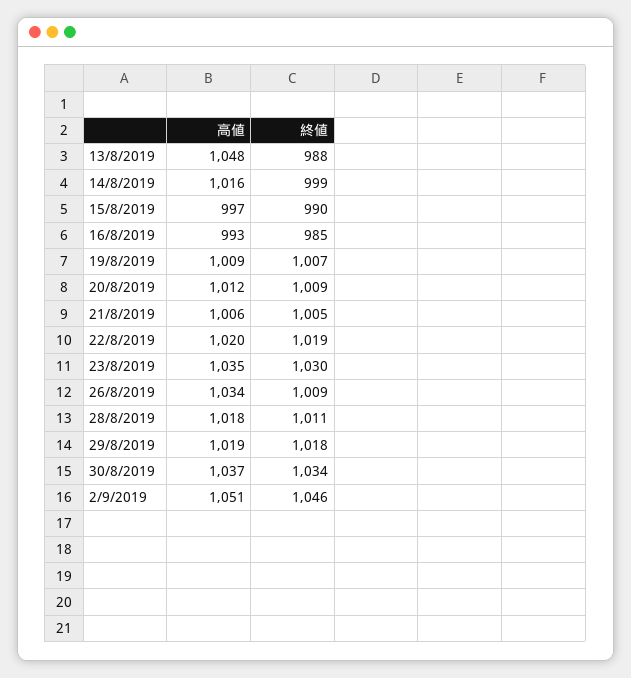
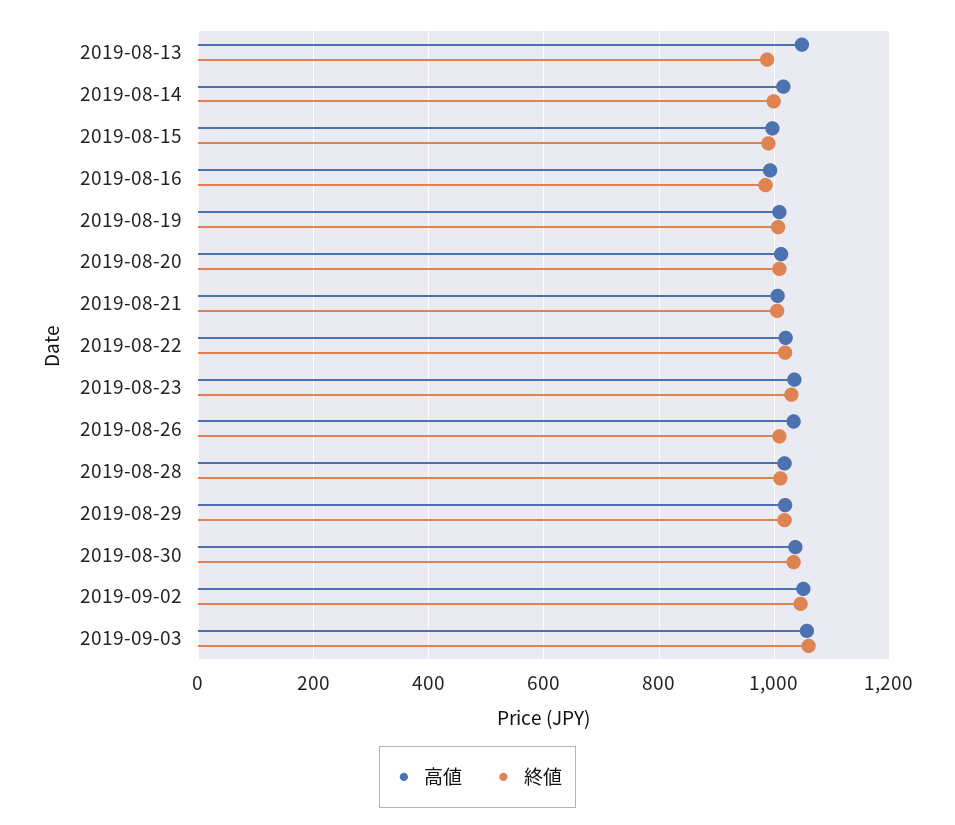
高値, 2019-09-03: none -> 1060
終値, 2019-09-03: none -> 1060

